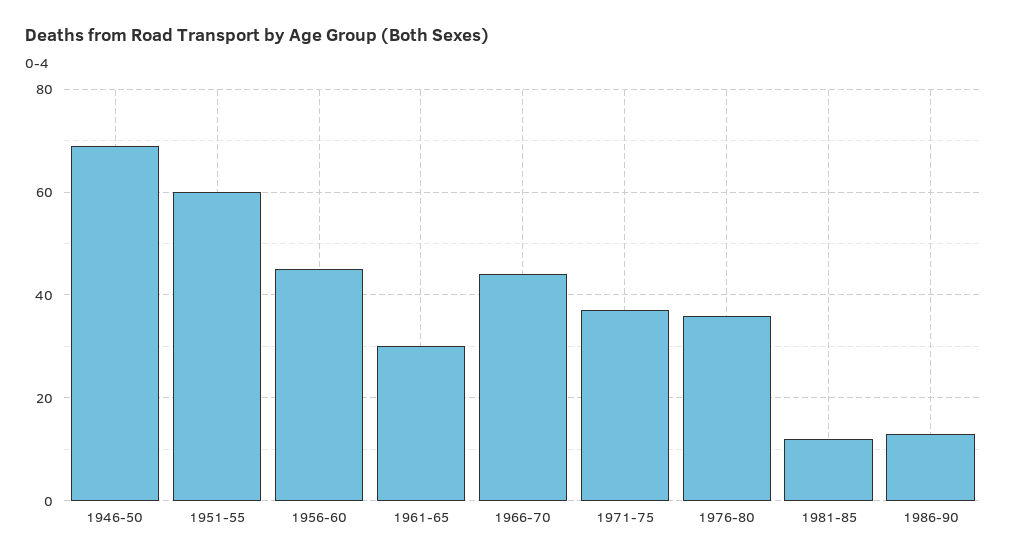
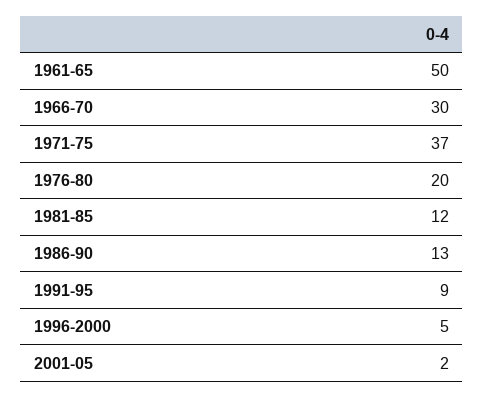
1946-50: 70 -> none
1951-55: 60 -> none
1956-60: 45 -> none
1961-65: 30 -> 50
1966-70: 45 -> 30
1976-80: 35 -> 20
1991-95: none -> 9
1996-2000: none -> 5
2001-05: none -> 2

